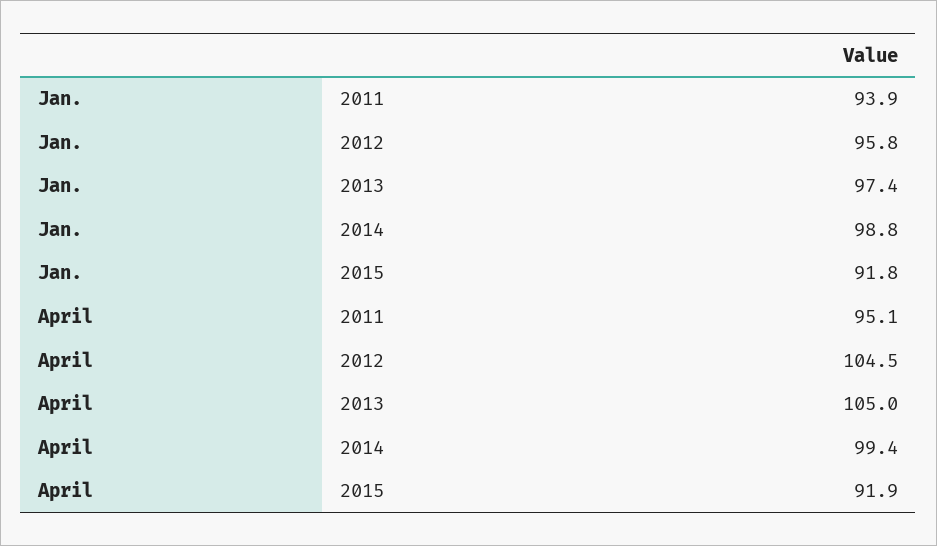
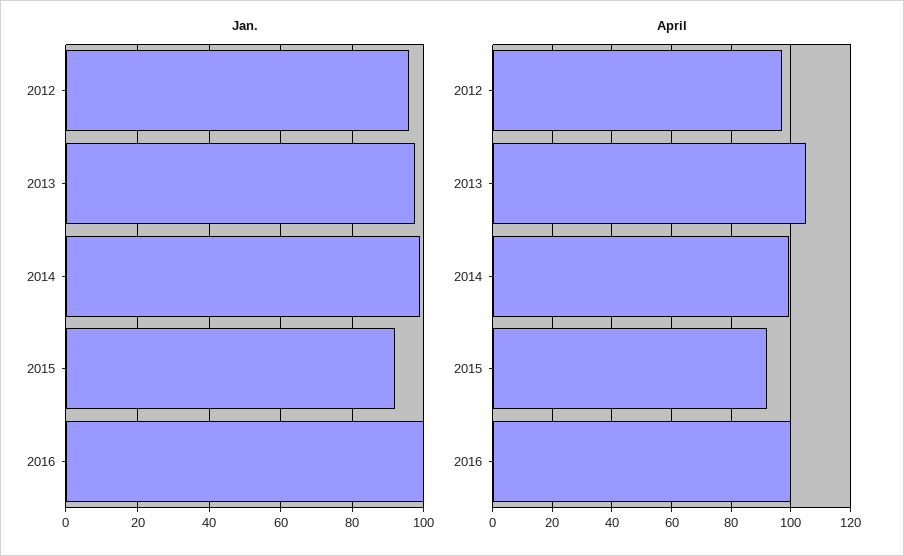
Jan., 2011: 93.9 -> none
April, 2011: 95.1 -> none
April, 2012: 104.5 -> 97.5
Jan., 2016: none -> 100
April, 2016: none -> 100

